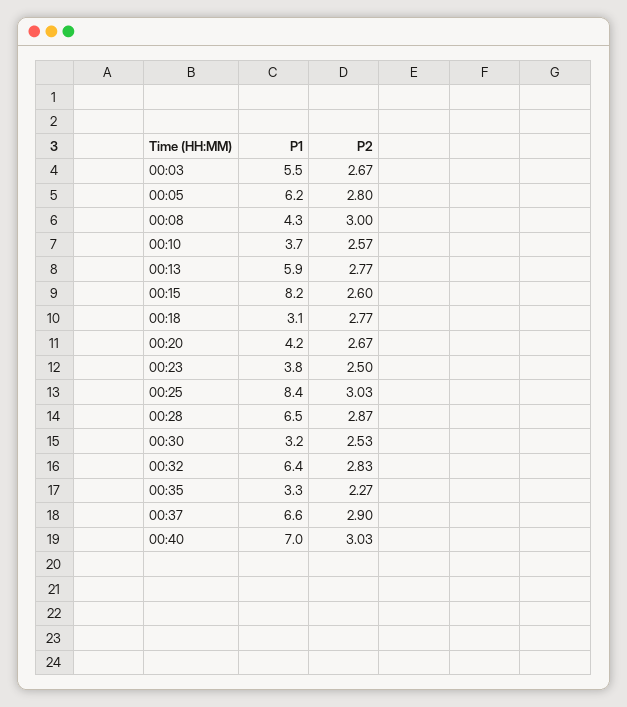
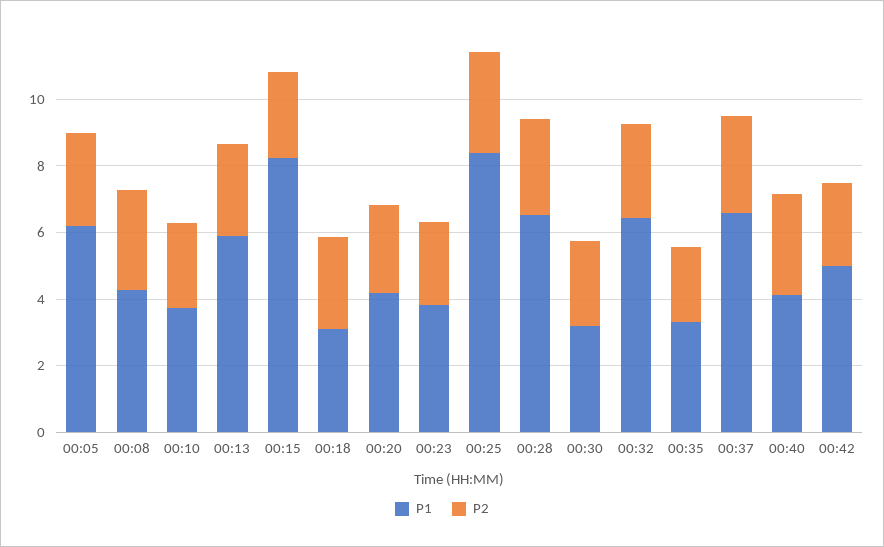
P1, 00:03: 5.5 -> none
P2, 00:03: 2.67 -> none
P1, 00:40: 7 -> 4
P1, 00:42: none -> 5
P2, 00:42: none -> 2.5

